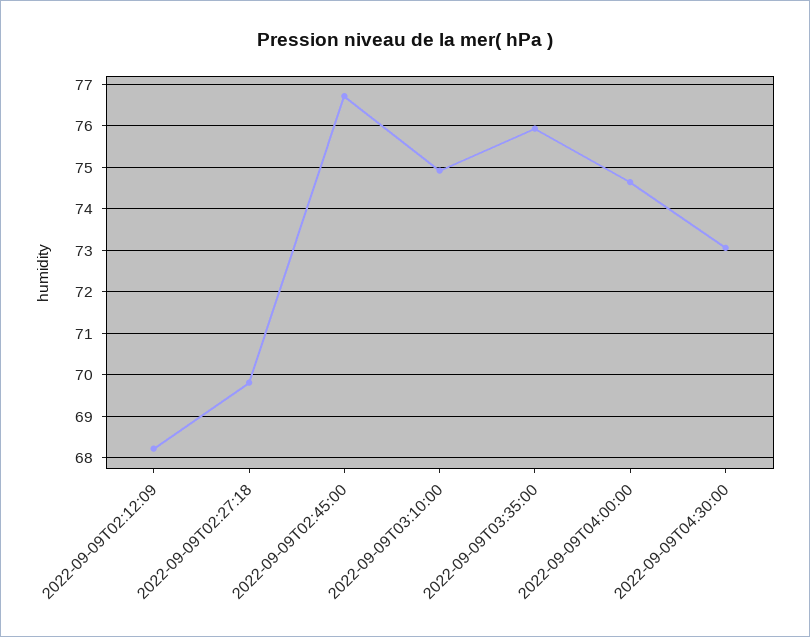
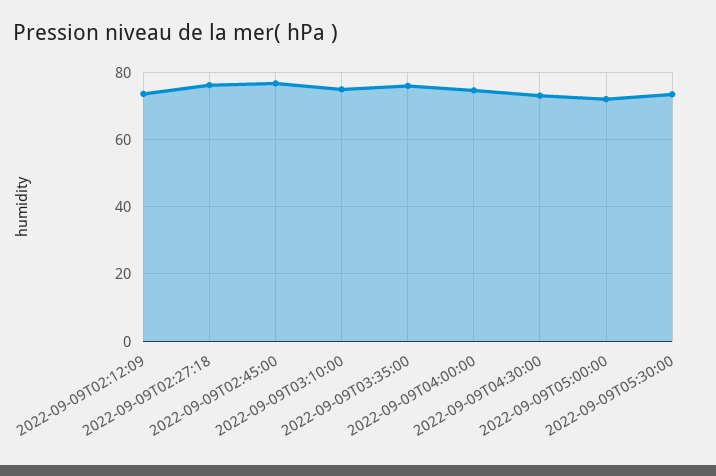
2022-09-09T02:12:09: 68.2 -> 74
2022-09-09T02:27:18: 69.8 -> 76
2022-09-09T05:00:00: none -> 72
2022-09-09T05:30:00: none -> 74

